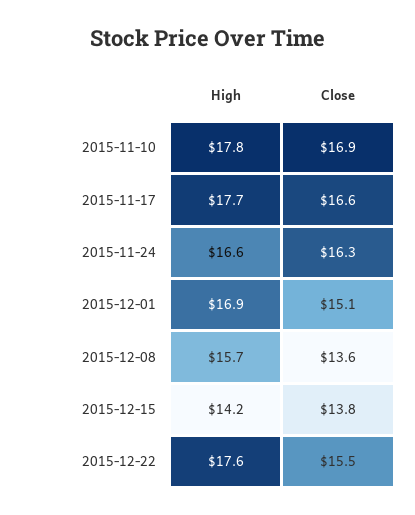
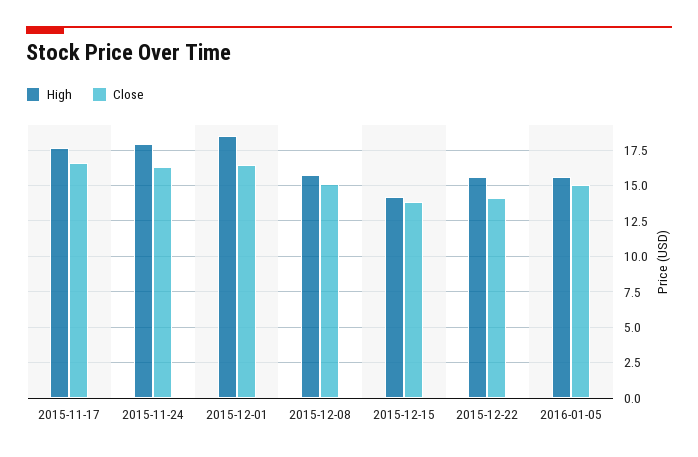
High, 2015-11-10: 17.8 -> none
Close, 2015-11-10: 16.9 -> none
High, 2015-11-24: 16.6 -> 18
High, 2015-12-01: 16.9 -> 18.5
Close, 2015-12-01: 15.1 -> 16.5
Close, 2015-12-08: 13.6 -> 15
High, 2015-12-22: 17.6 -> 15.5
Close, 2015-12-22: 15.5 -> 14
High, 2016-01-05: none -> 15.5
Close, 2016-01-05: none -> 15

